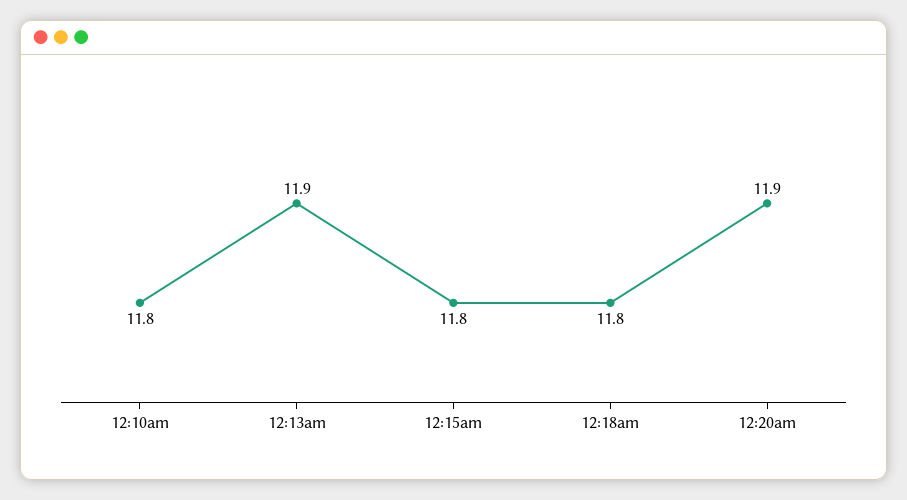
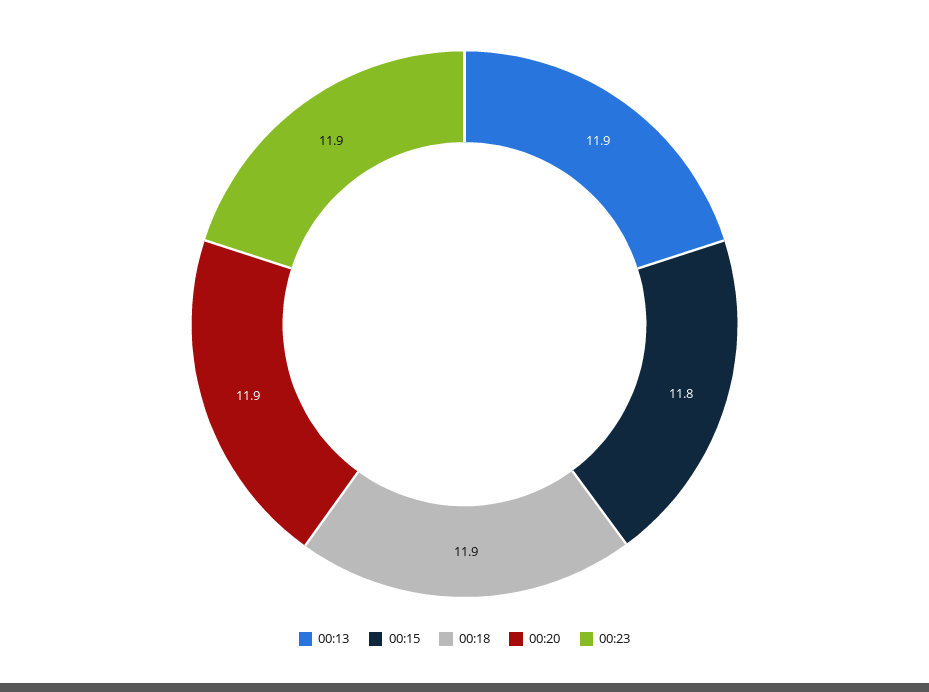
12:10am: 11.8 -> none
12:18am: 11.8 -> 11.9
00:23: none -> 11.9

